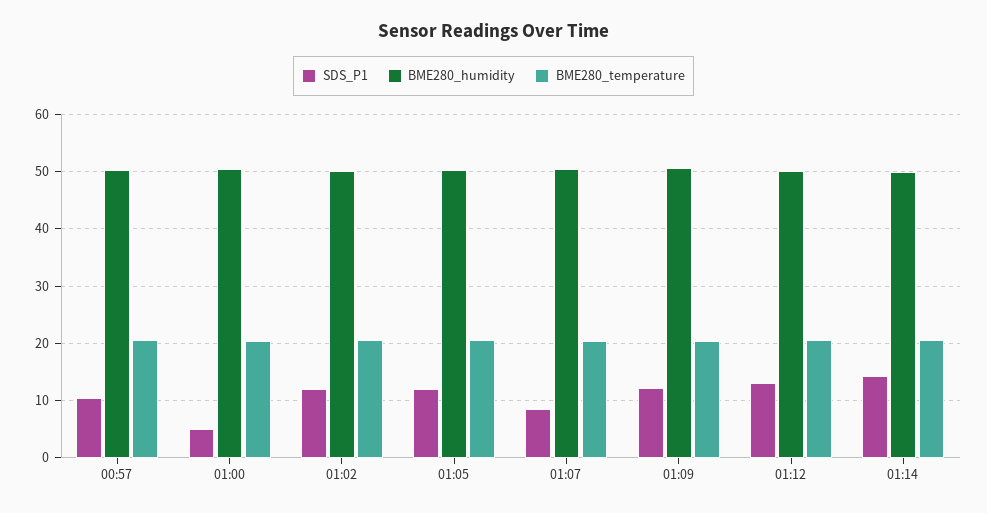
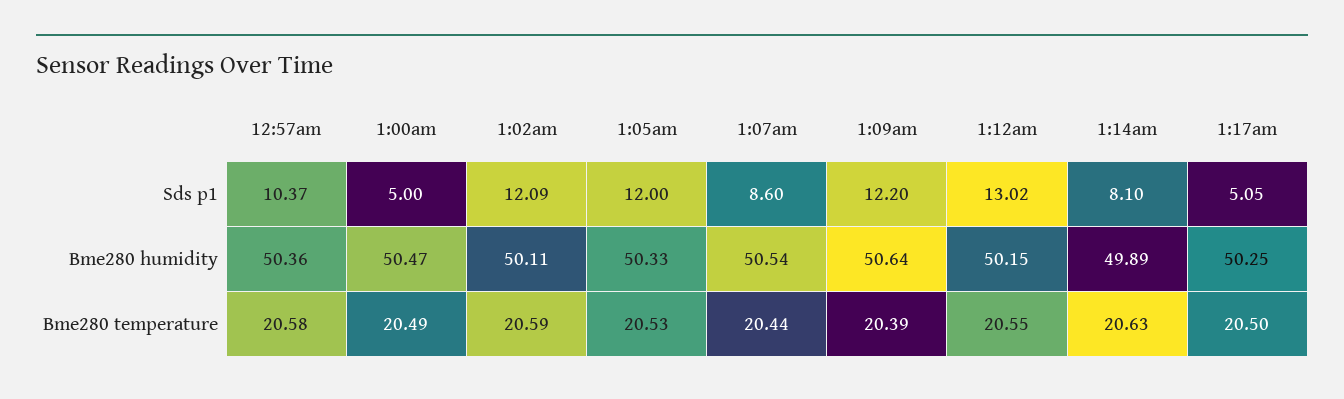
SDS_P1, 01:14: 14 -> 8.1
SDS_P1, 1:17am: none -> 5.05
BME280_humidity, 1:17am: none -> 50.25
BME280_temperature, 1:17am: none -> 20.5

